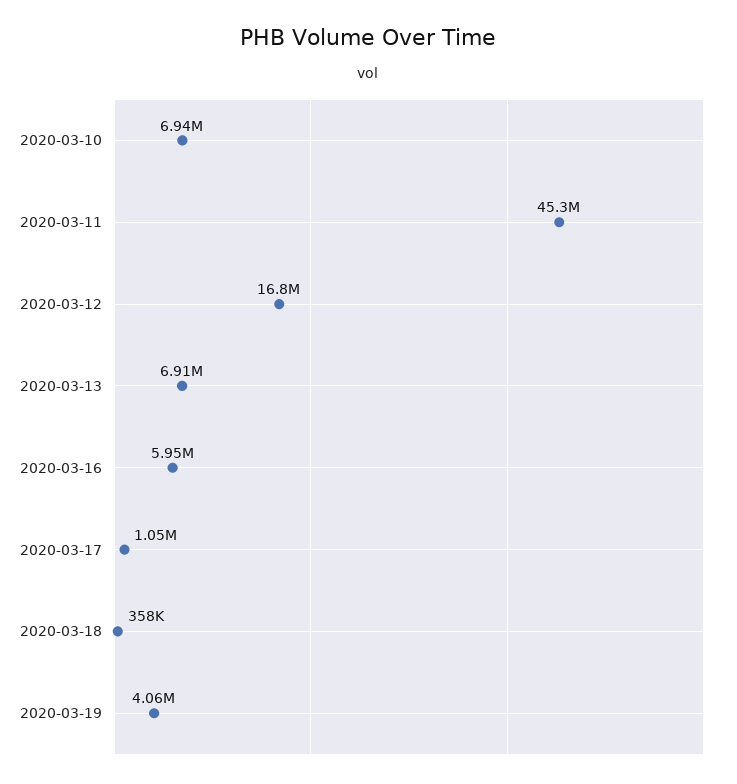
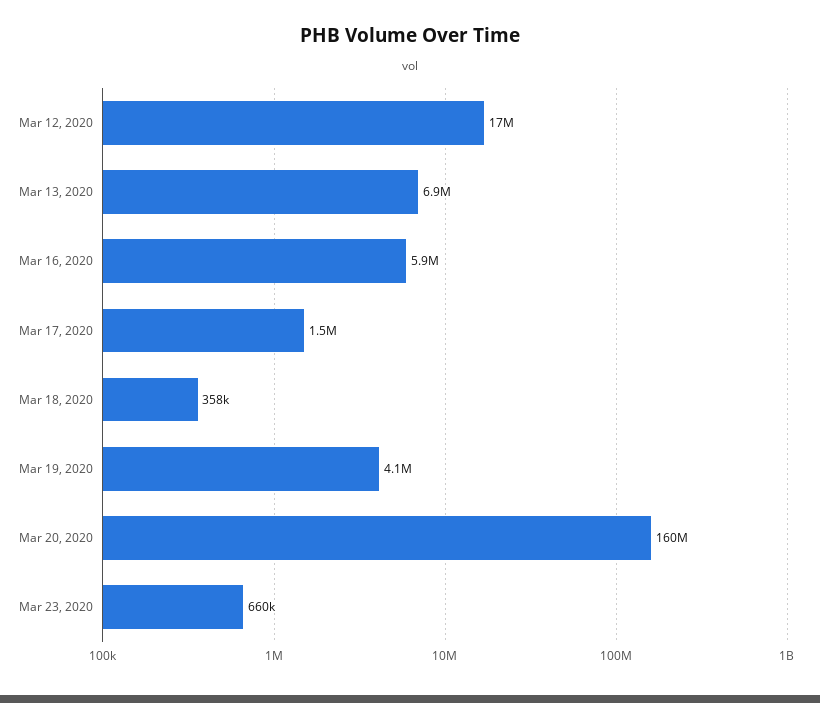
2020-03-10: 6940000 -> none
2020-03-11: 45300000 -> none
2020-03-17: 1050000 -> 1500000
Mar 20, 2020: none -> 160000000
Mar 23, 2020: none -> 660000

